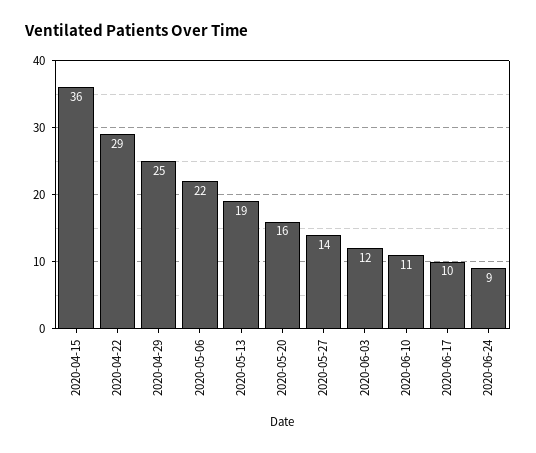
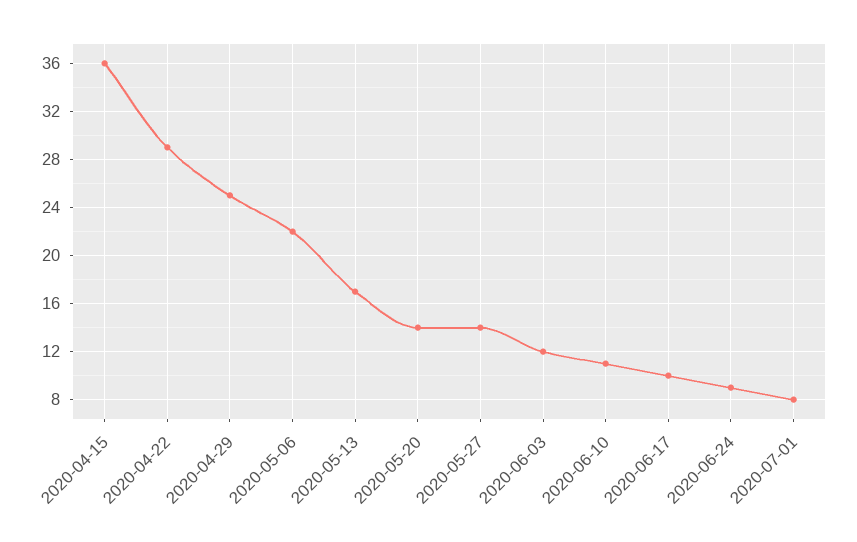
2020-05-13: 19 -> 17
2020-05-20: 16 -> 14
2020-07-01: none -> 8

